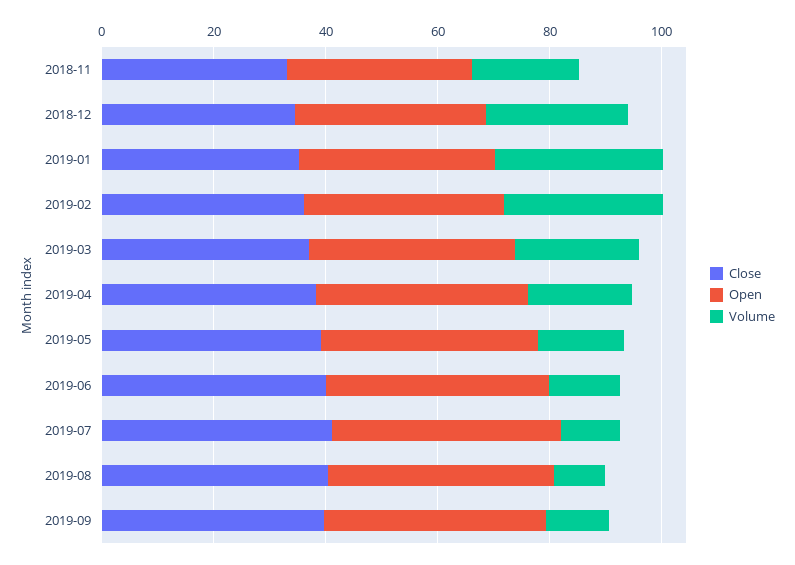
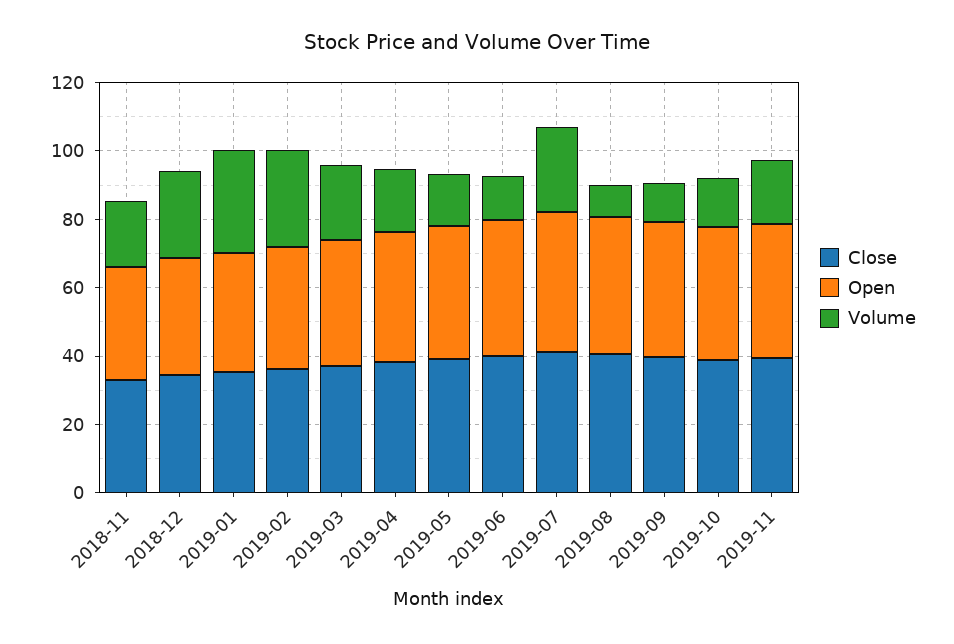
Volume, 2019-07: 10 -> 25
Close, 2019-10: none -> 40
Open, 2019-10: none -> 40
Volume, 2019-10: none -> 15
Close, 2019-11: none -> 40
Open, 2019-11: none -> 40
Volume, 2019-11: none -> 20

